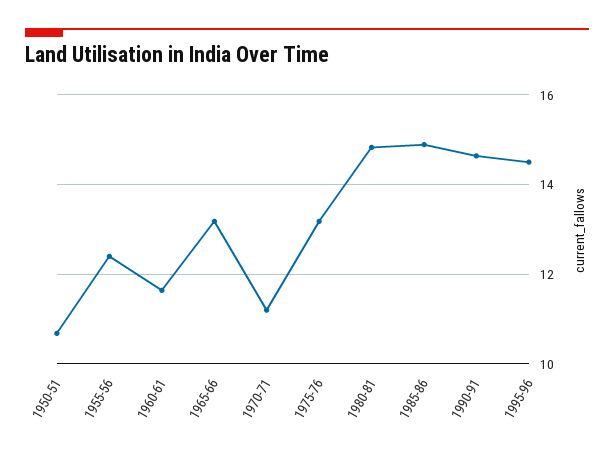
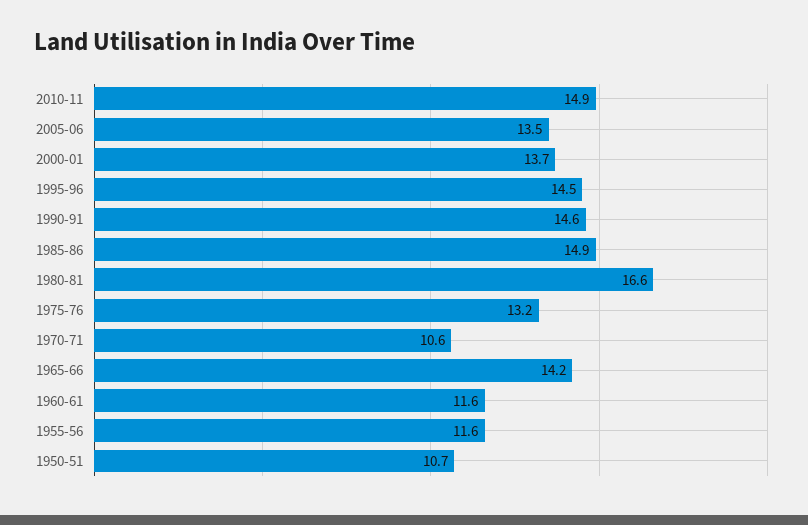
1955-56: 12.4 -> 11.6
1965-66: 13.2 -> 14.2
1970-71: 11.2 -> 10.6
1980-81: 14.8 -> 16.6
2010-11: none -> 14.9
2005-06: none -> 13.5
2000-01: none -> 13.7

